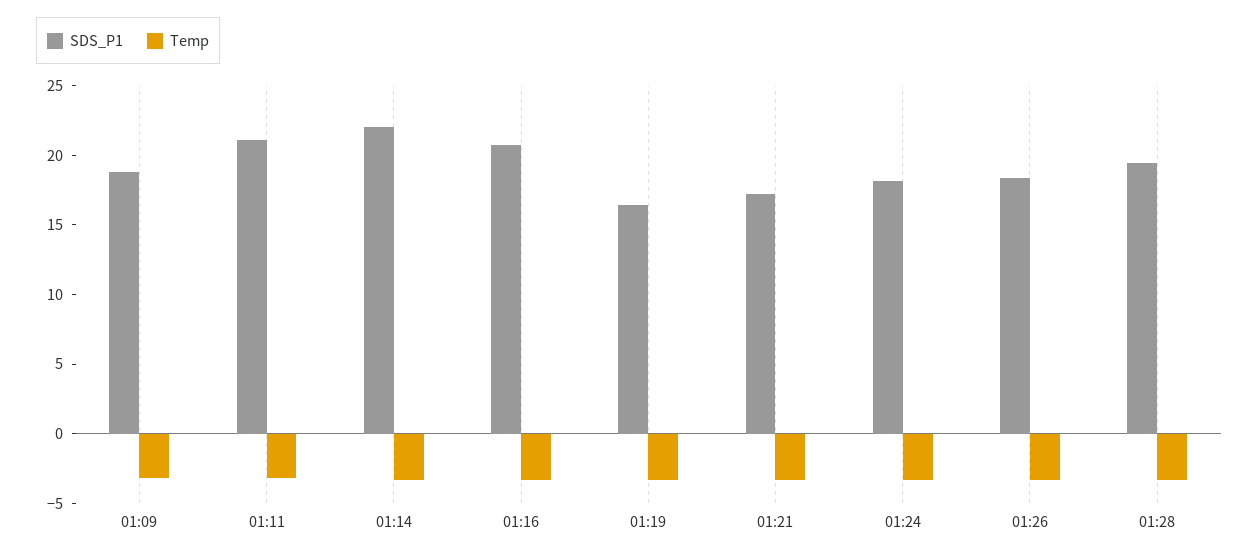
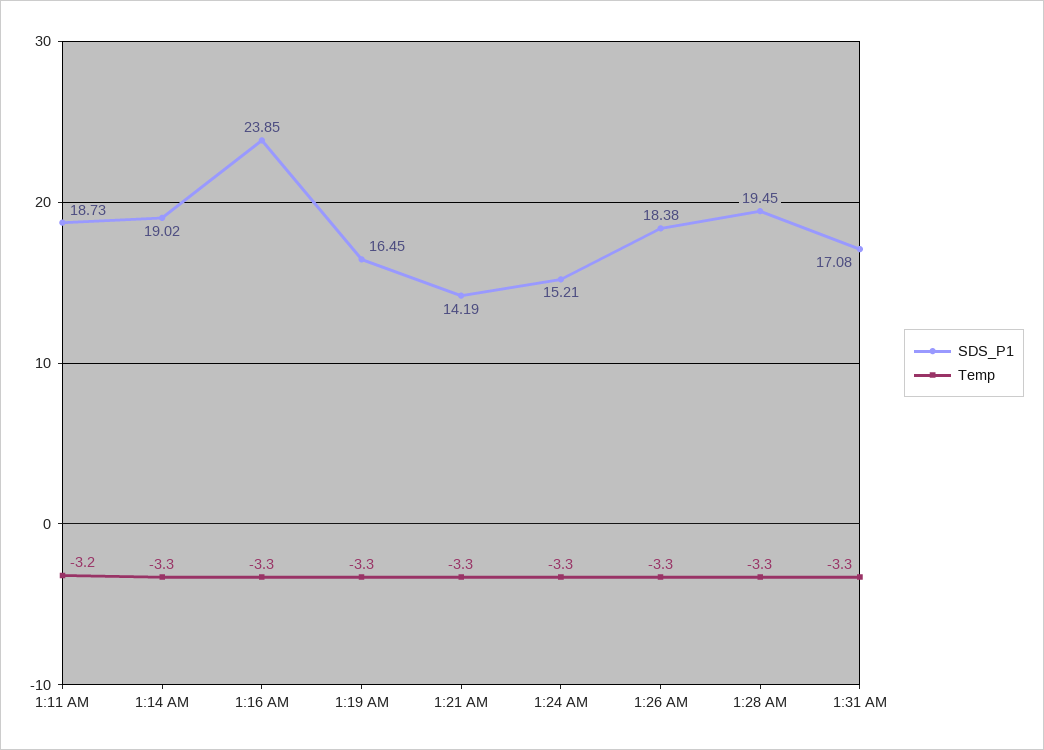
SDS_P1, 01:09: 19 -> none
Temp, 01:09: -3 -> none
SDS_P1, 01:11: 21 -> 18.73
SDS_P1, 01:14: 22 -> 19.02
SDS_P1, 01:16: 21 -> 23.85
SDS_P1, 01:21: 17 -> 14.19
SDS_P1, 01:24: 18 -> 15.21
SDS_P1, 1:31 AM: none -> 17.08
Temp, 1:31 AM: none -> -3.3

